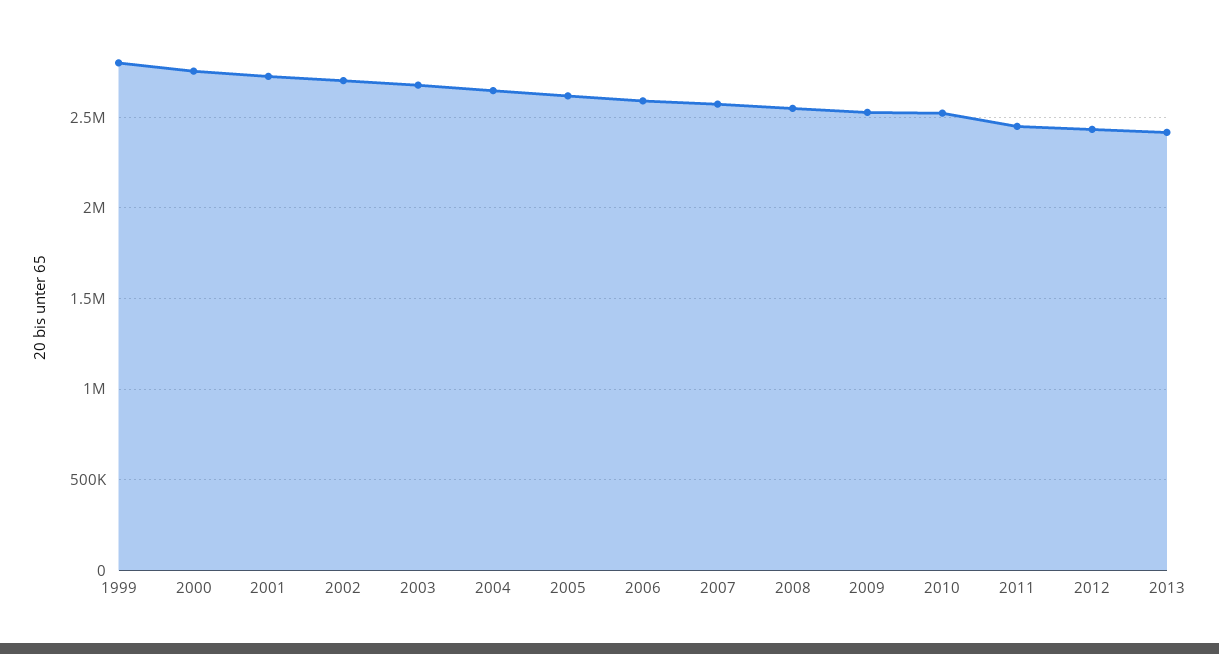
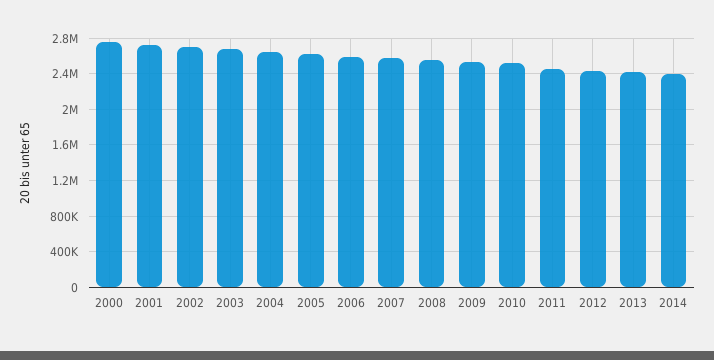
1999: 2800000 -> none
2014: none -> 2400000

